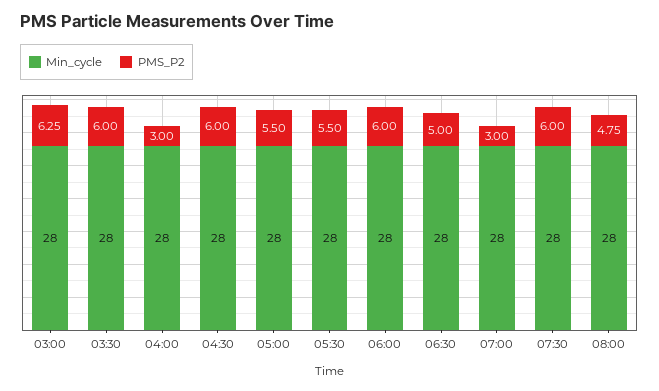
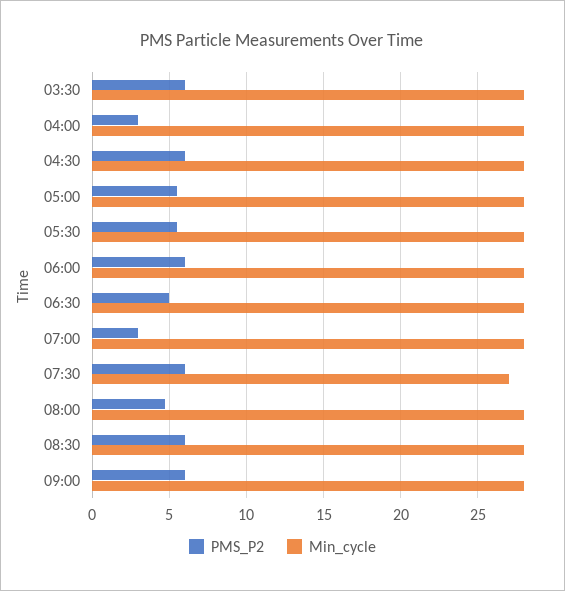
Min_cycle, 03:00: 28 -> none
PMS_P2, 03:00: 6.25 -> none
Min_cycle, 07:30: 28 -> 27
PMS_P2, 08:30: none -> 6
Min_cycle, 08:30: none -> 28
PMS_P2, 09:00: none -> 6
Min_cycle, 09:00: none -> 28

